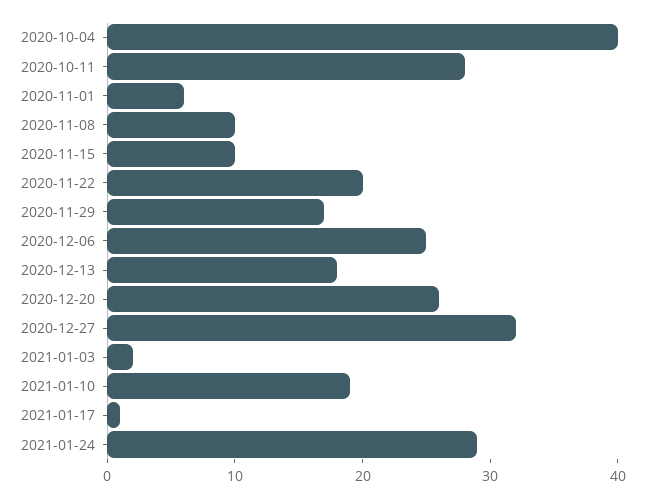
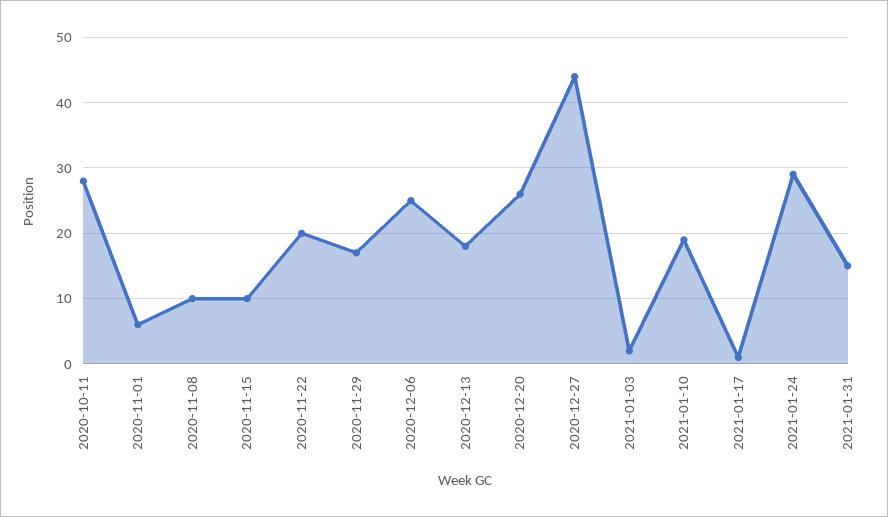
2020-10-04: 40 -> none
2020-12-27: 32 -> 44
2021-01-31: none -> 15

